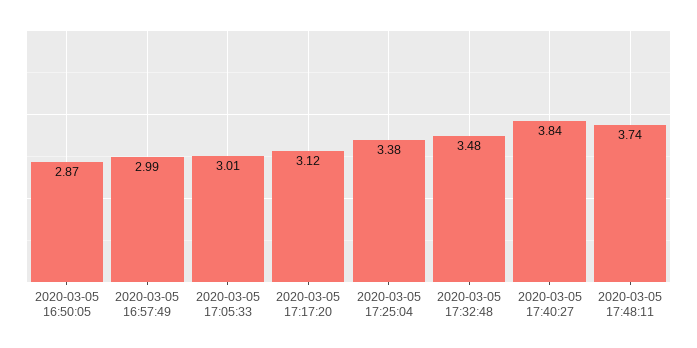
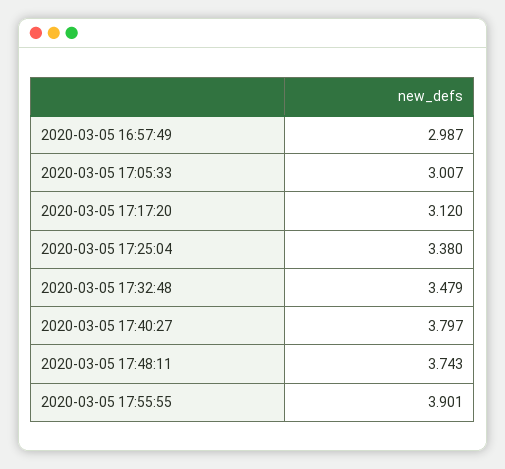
2020-03-05 16:50:05: 2.87 -> none
2020-03-05 17:40:27: 3.84 -> 3.797
2020-03-05 17:55:55: none -> 3.901

